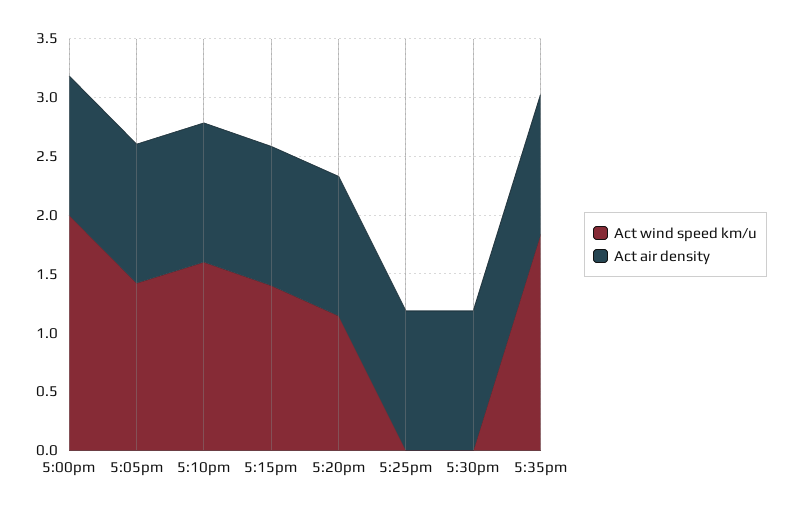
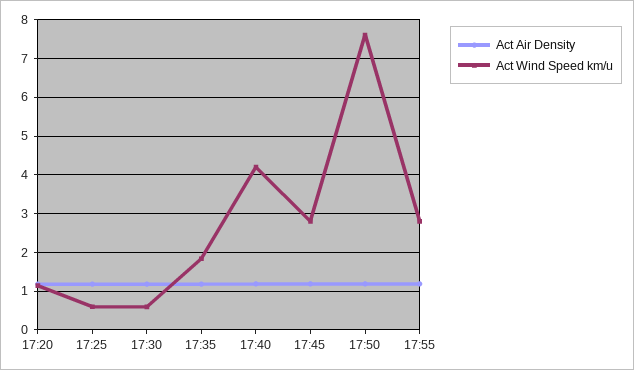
Act wind speed km/u, 5:00pm: 2 -> none
Act air density, 5:00pm: 1.2 -> none
Act wind speed km/u, 5:05pm: 1.4 -> none
Act air density, 5:05pm: 1.2 -> none
Act wind speed km/u, 5:10pm: 1.6 -> none
Act air density, 5:10pm: 1.2 -> none
Act wind speed km/u, 5:15pm: 1.4 -> none
Act air density, 5:15pm: 1.2 -> none
Act wind speed km/u, 5:25pm: 0 -> 0.6
Act wind speed km/u, 5:30pm: 0 -> 0.6
Act air density, 17:40: none -> 1.2
Act wind speed km/u, 17:40: none -> 4.2
Act air density, 17:45: none -> 1.2
Act wind speed km/u, 17:45: none -> 2.8
Act air density, 17:50: none -> 1.2
Act wind speed km/u, 17:50: none -> 7.6
Act air density, 17:55: none -> 1.2
Act wind speed km/u, 17:55: none -> 2.8

